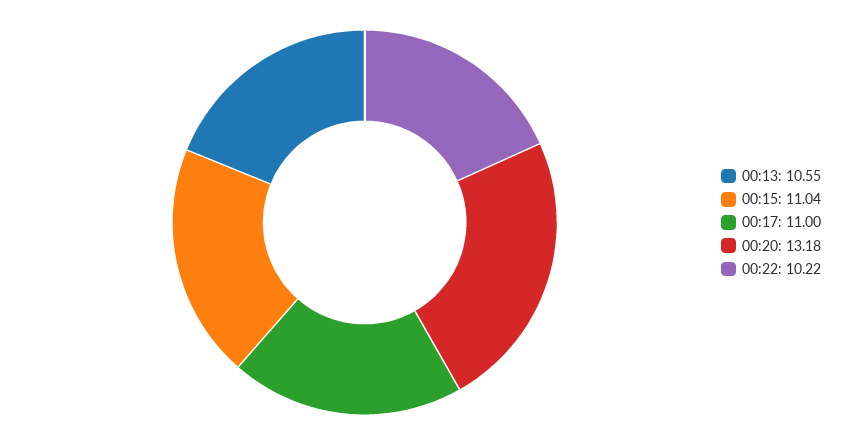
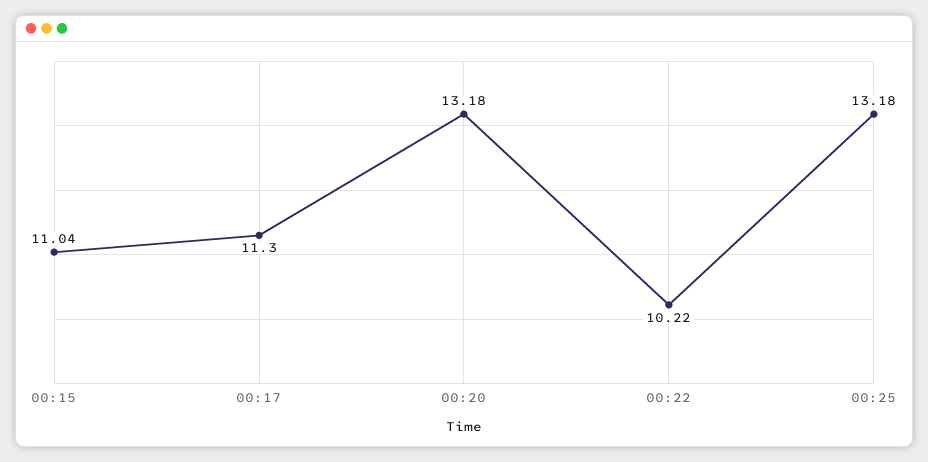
00:13: 10.55 -> none
00:17: 11 -> 11.3
00:25: none -> 13.18

